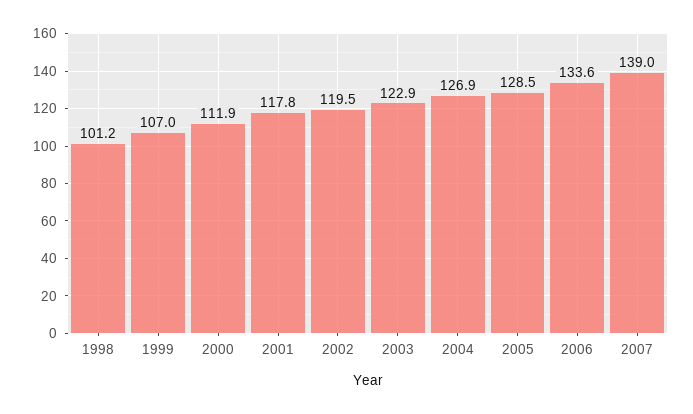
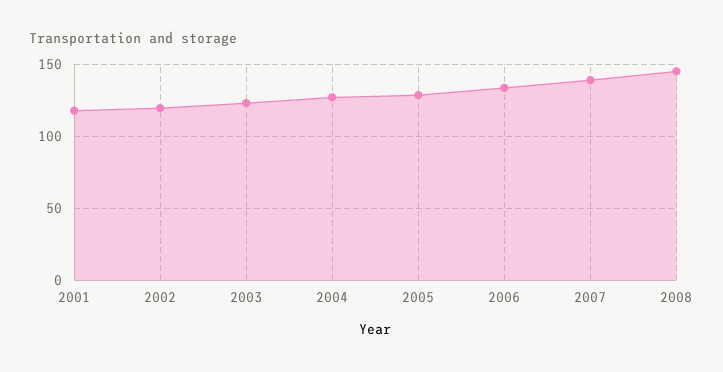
1998: 101.2 -> none
1999: 107 -> none
2000: 111.9 -> none
2008: none -> 145

